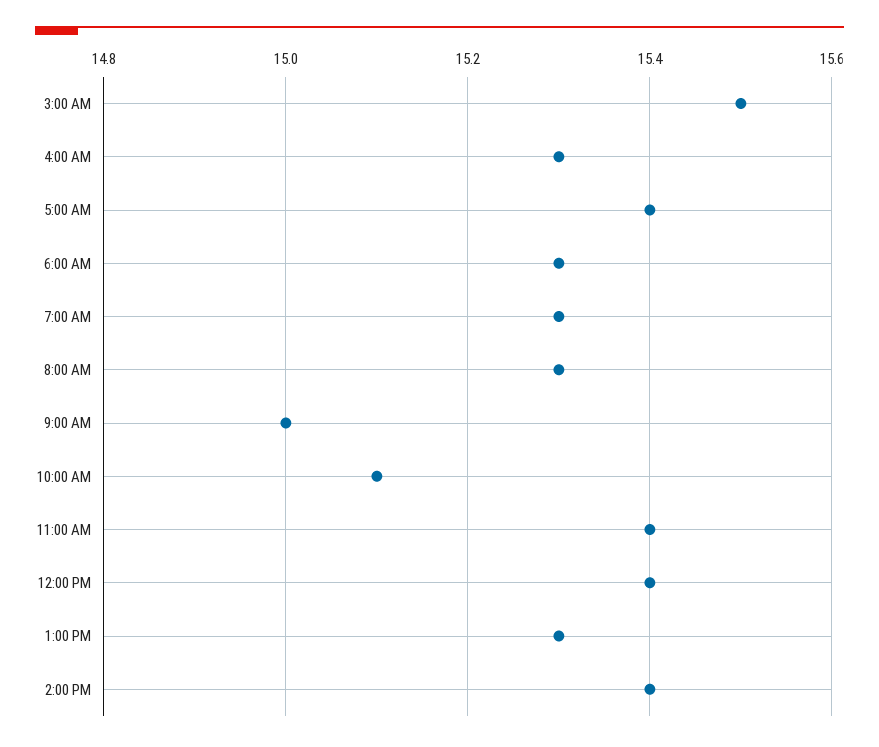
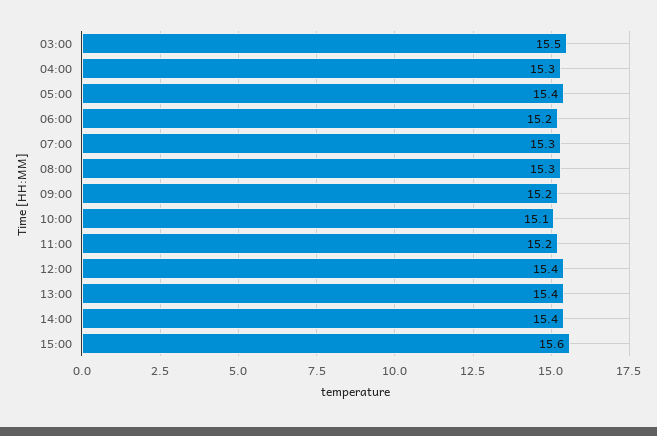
6:00 AM: 15.3 -> 15.2
9:00 AM: 15 -> 15.2
11:00 AM: 15.4 -> 15.2
1:00 PM: 15.3 -> 15.4
15:00: none -> 15.6

